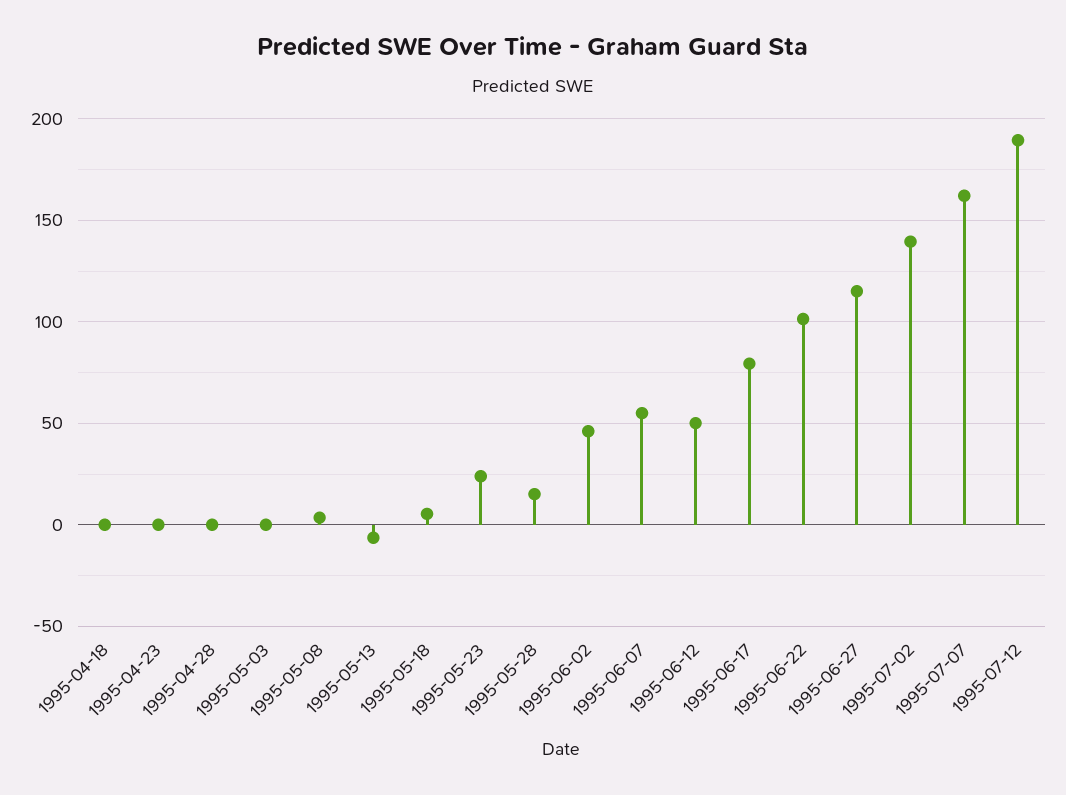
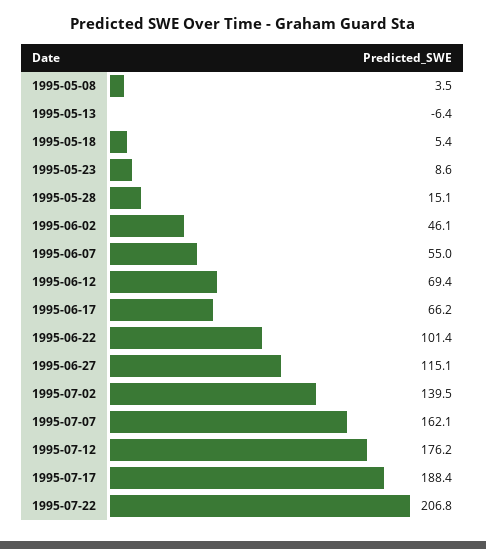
1995-04-18: 0 -> none
1995-04-23: 0 -> none
1995-04-28: 0 -> none
1995-05-03: 0 -> none
1995-05-23: 25 -> 8.6
1995-06-12: 50 -> 69.4
1995-06-17: 80 -> 66.2
1995-07-12: 190 -> 176.2
1995-07-17: none -> 188.4
1995-07-22: none -> 206.8

